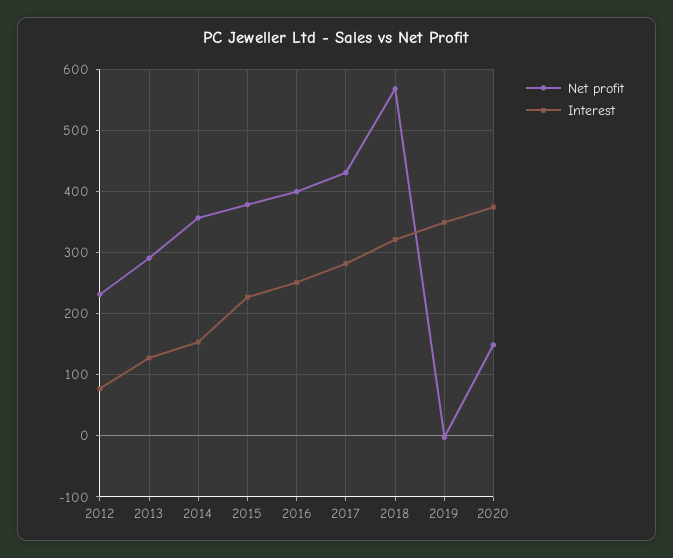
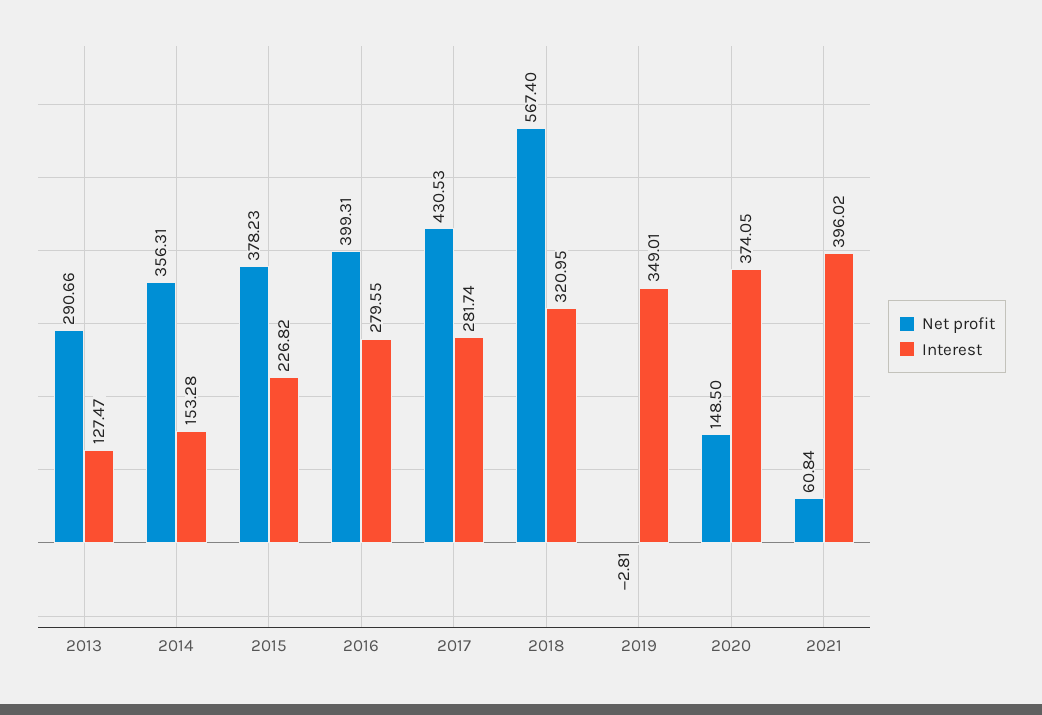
Net profit, 2012: 230 -> none
Interest, 2012: 80 -> none
Interest, 2016: 250 -> 279.55
Net profit, 2021: none -> 60.84
Interest, 2021: none -> 396.02

